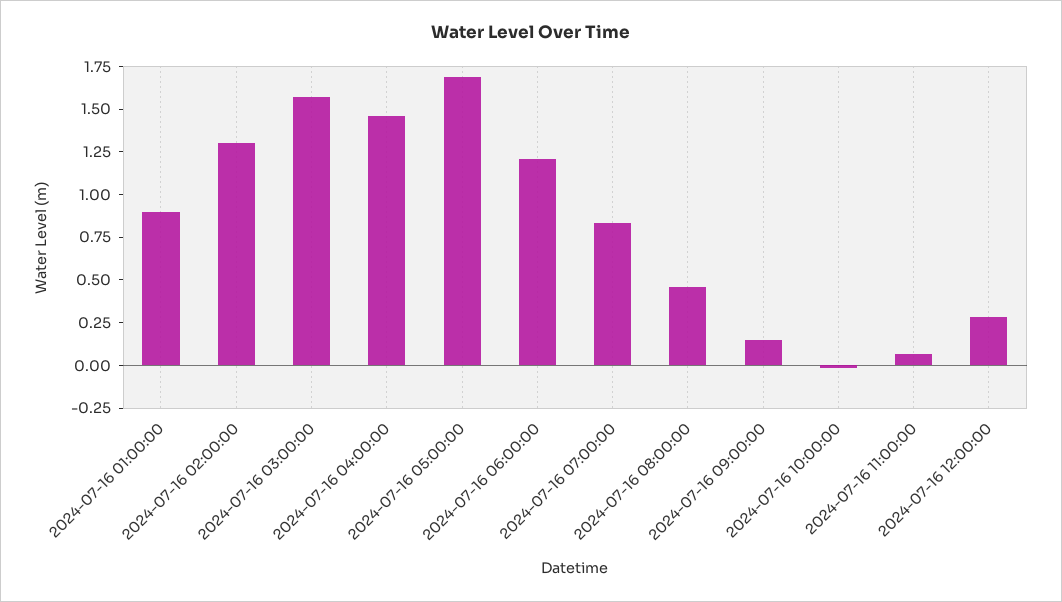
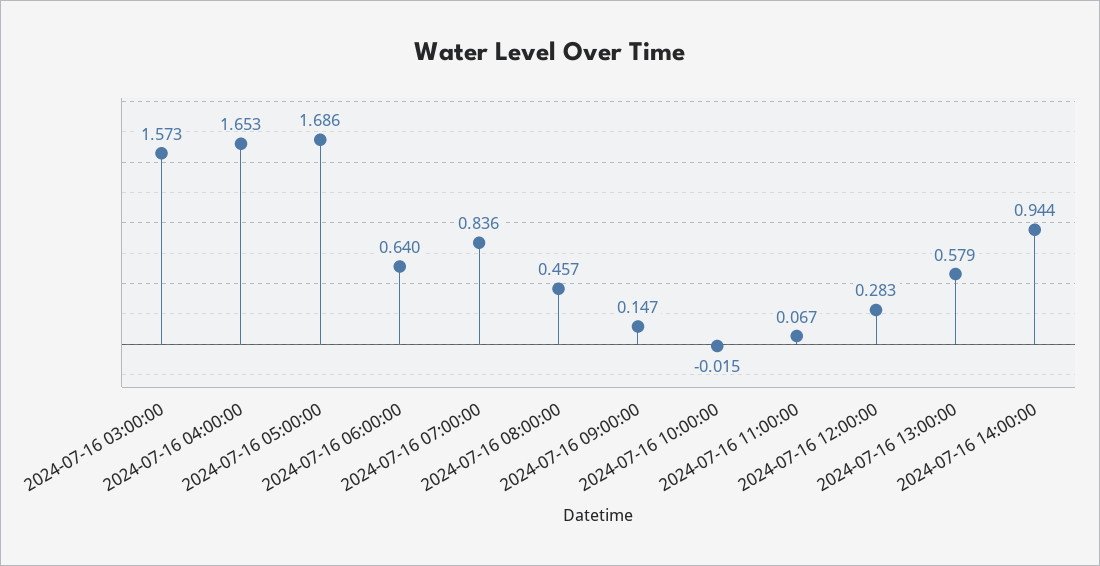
2024-07-16 01:00:00: 0.9 -> none
2024-07-16 02:00:00: 1.3 -> none
2024-07-16 04:00:00: 1.45 -> 1.653
2024-07-16 06:00:00: 1.2 -> 0.64
2024-07-16 13:00:00: none -> 0.579
2024-07-16 14:00:00: none -> 0.944

